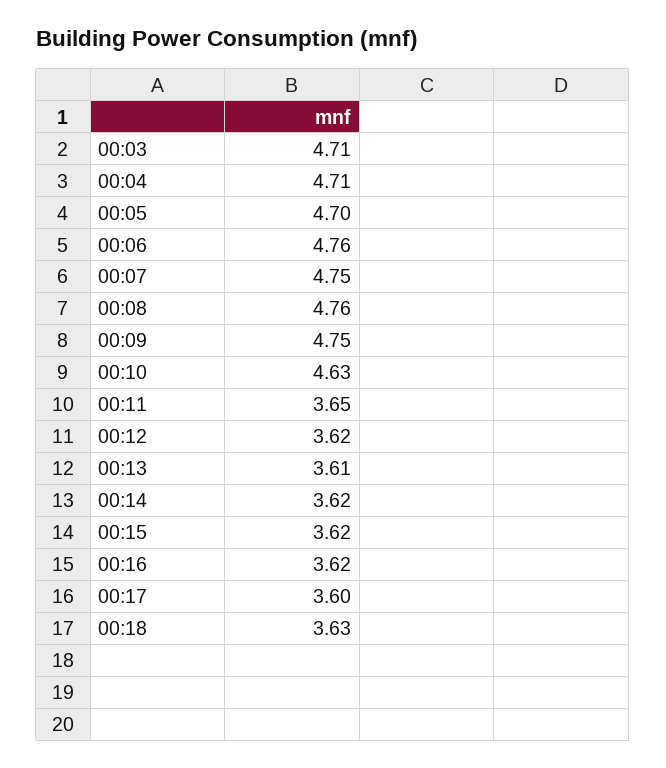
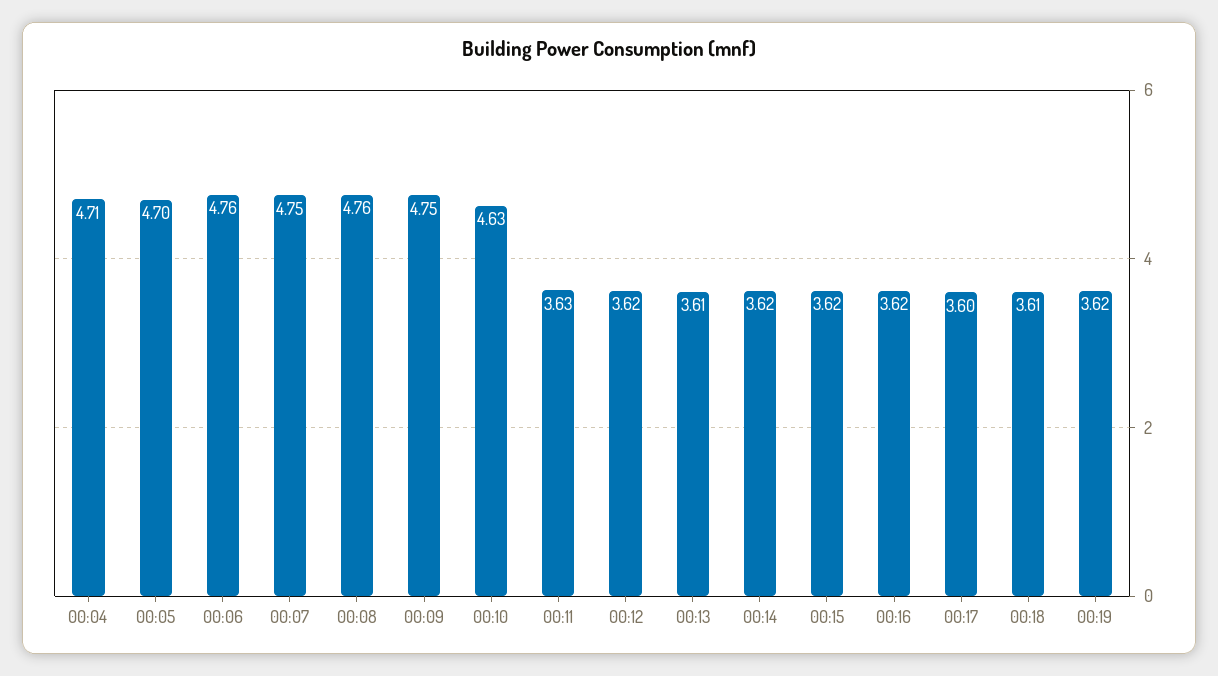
00:03: 4.71 -> none
00:11: 3.65 -> 3.63
00:18: 3.63 -> 3.61
00:19: none -> 3.62

